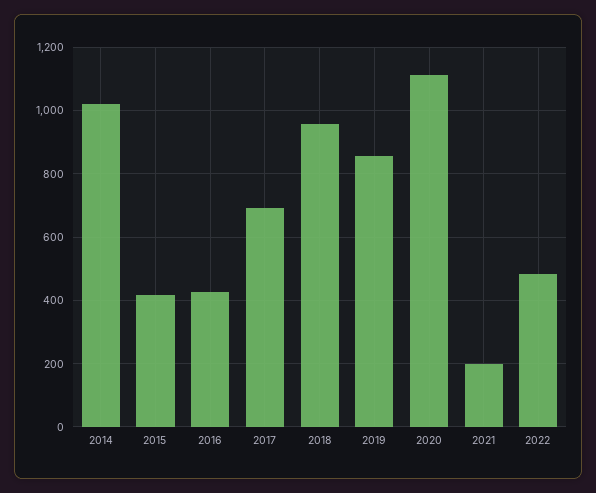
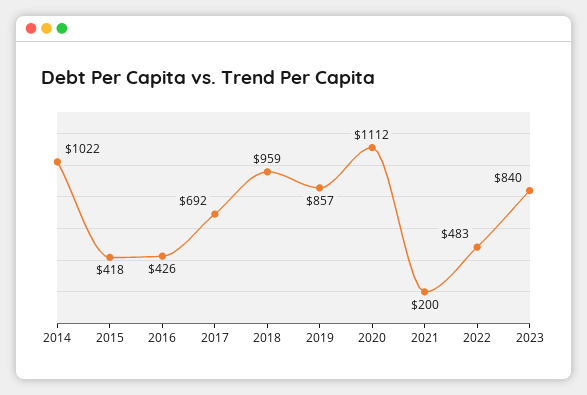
2023: none -> 840

